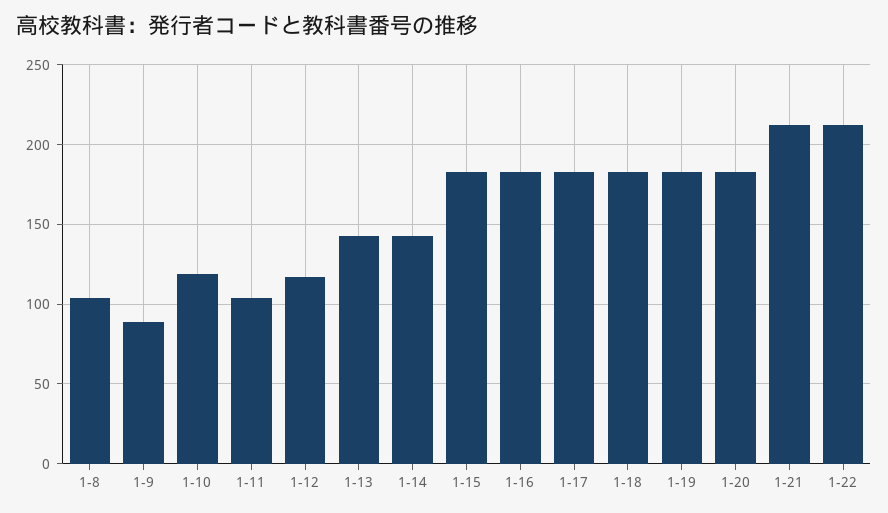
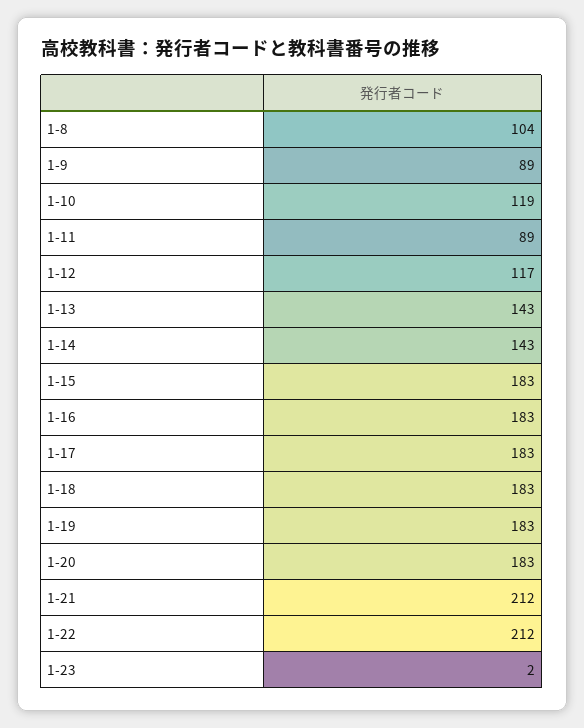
1-11: 105 -> 89
1-23: none -> 2

